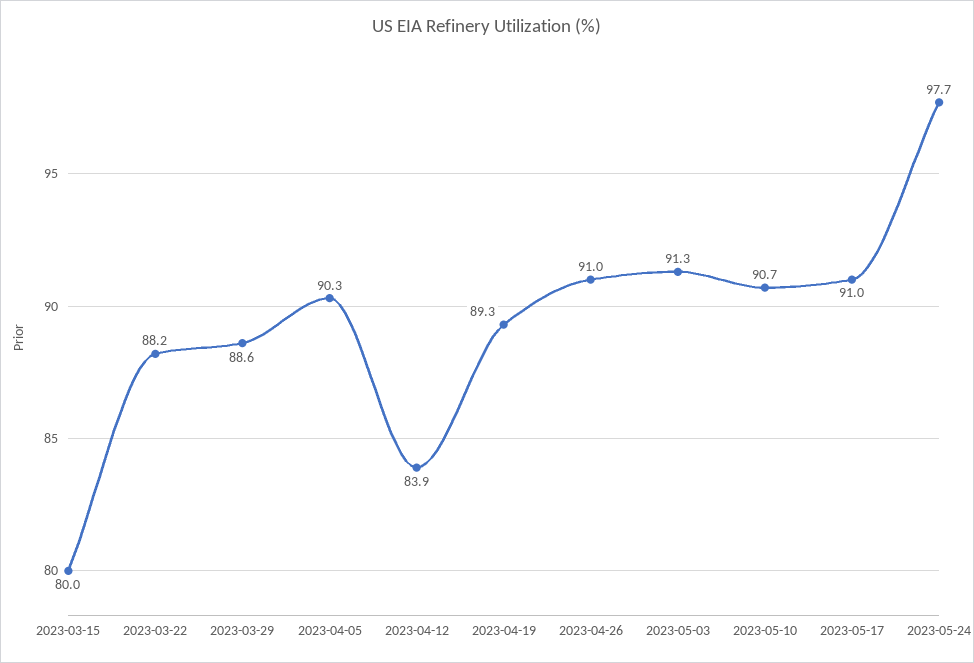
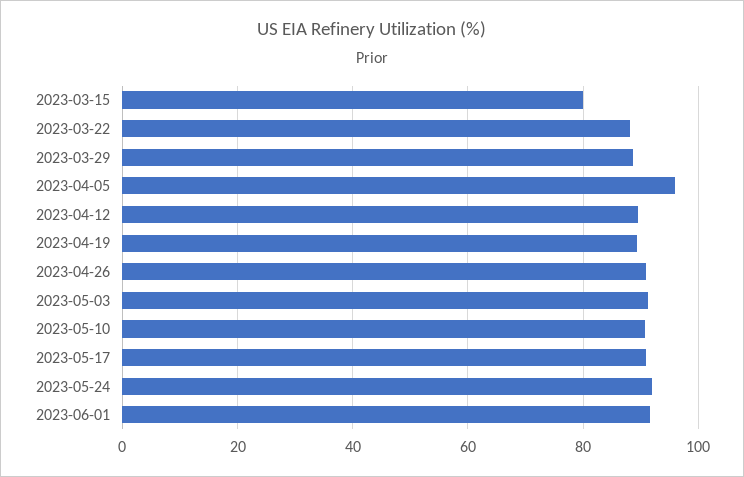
2023-04-05: 90.3 -> 96
2023-04-12: 83.9 -> 90
2023-05-24: 97.7 -> 92
2023-06-01: none -> 92

